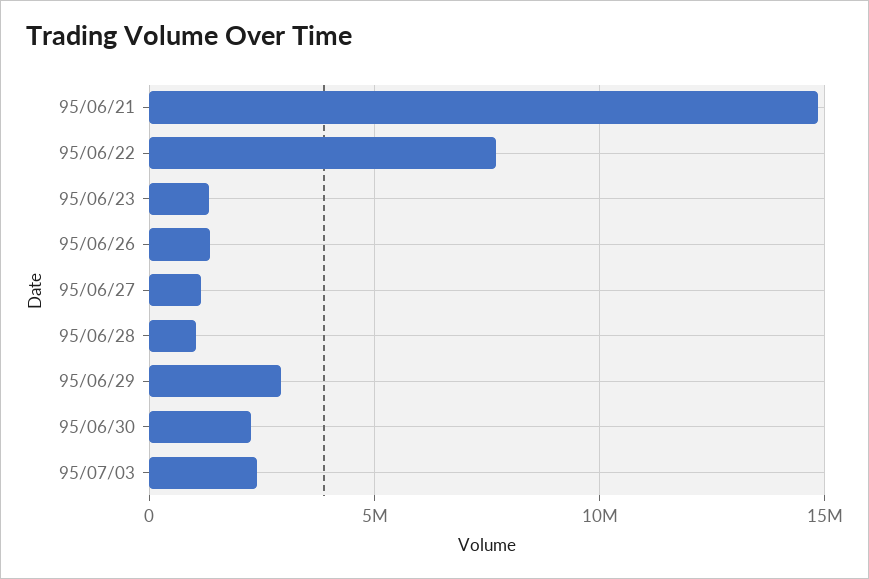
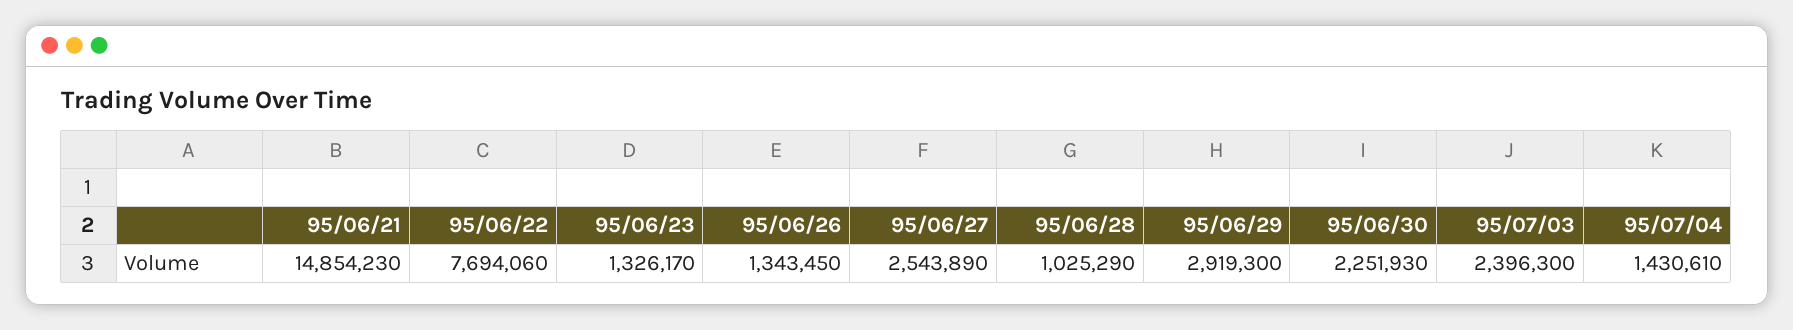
95/06/27: 1000000 -> 2543890
95/07/04: none -> 1430610

